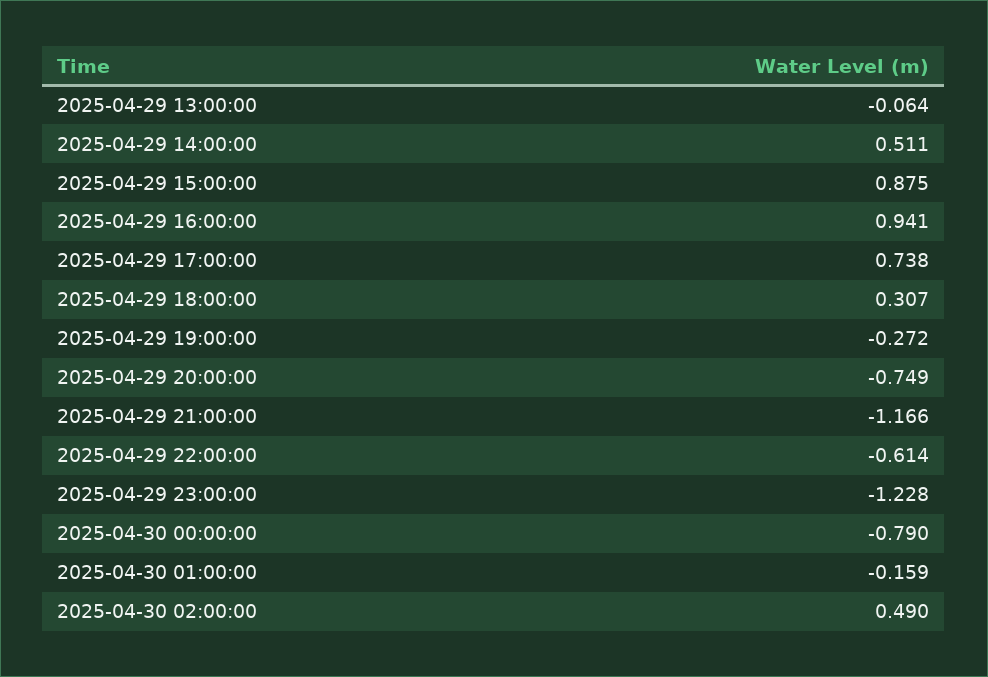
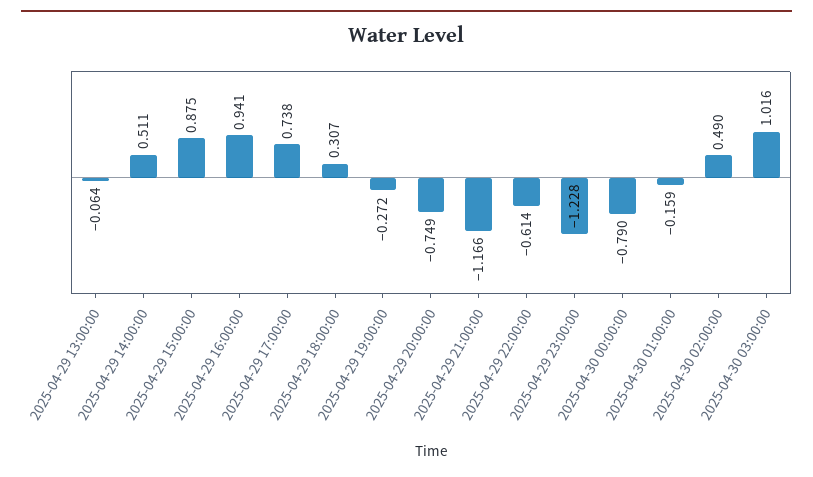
2025-04-30 03:00:00: none -> 1.016

